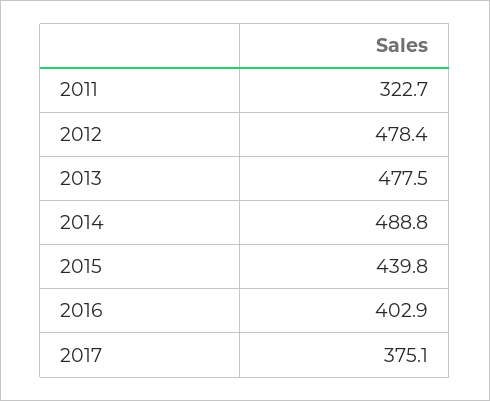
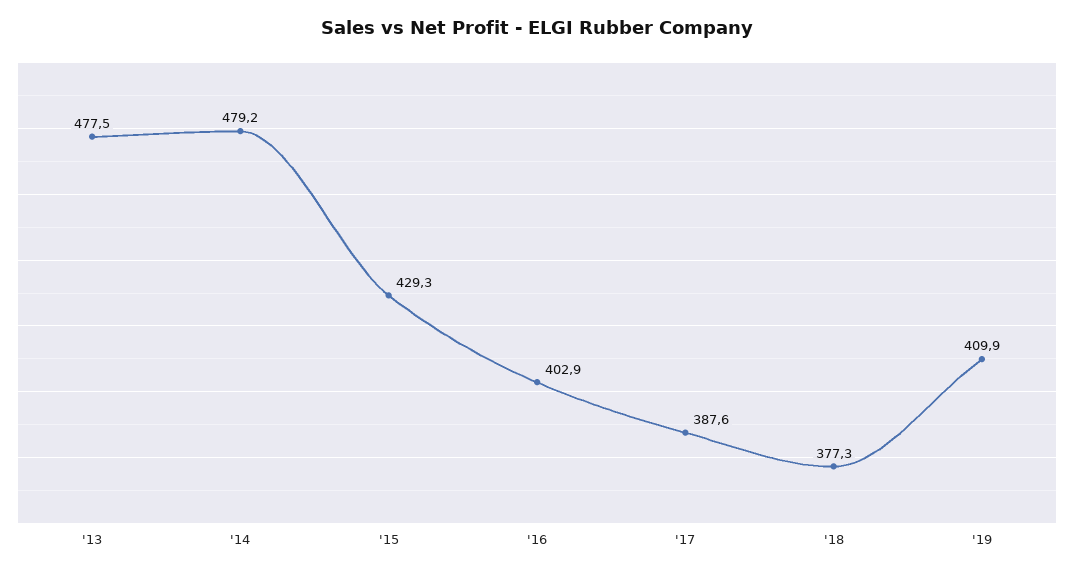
2011: 322.7 -> none
2012: 478.4 -> none
2014: 488.8 -> 479.2
2015: 439.8 -> 429.3
2017: 375.1 -> 387.6
'18: none -> 377.3
'19: none -> 409.9

